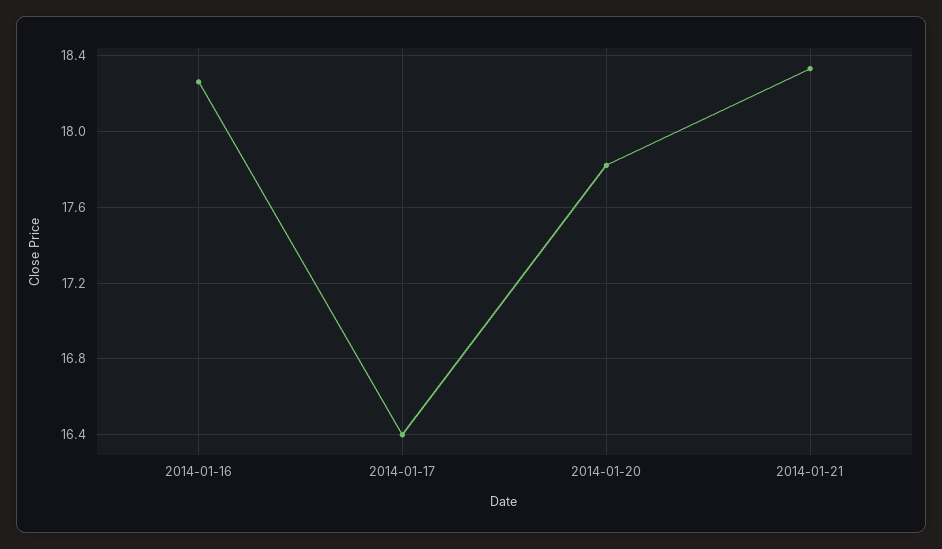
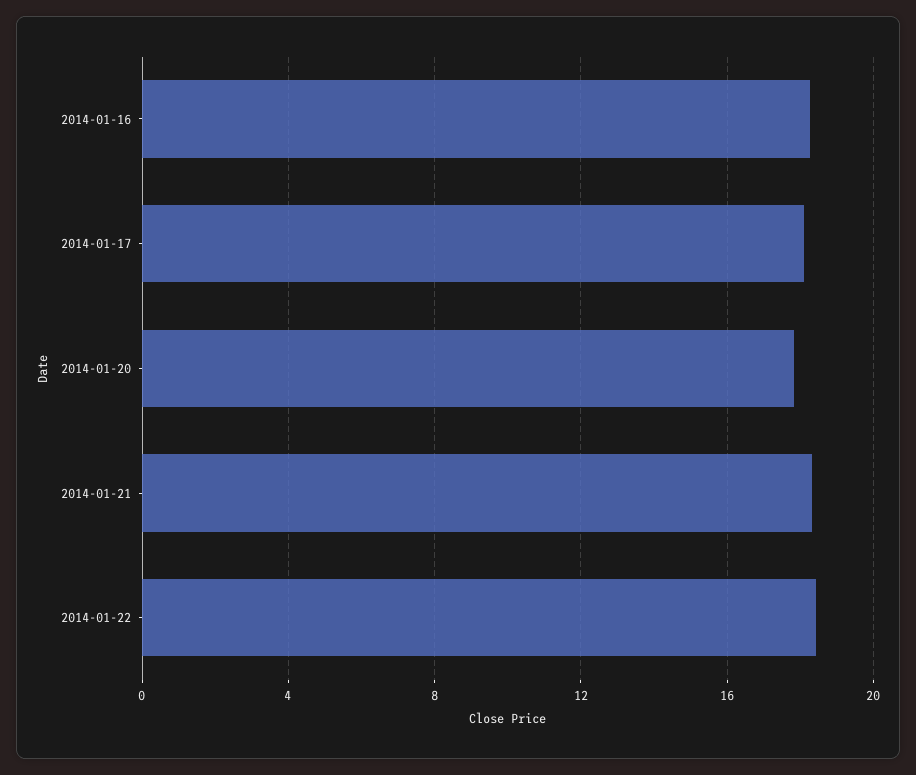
2014-01-17: 16.4 -> 18
2014-01-22: none -> 18.5

